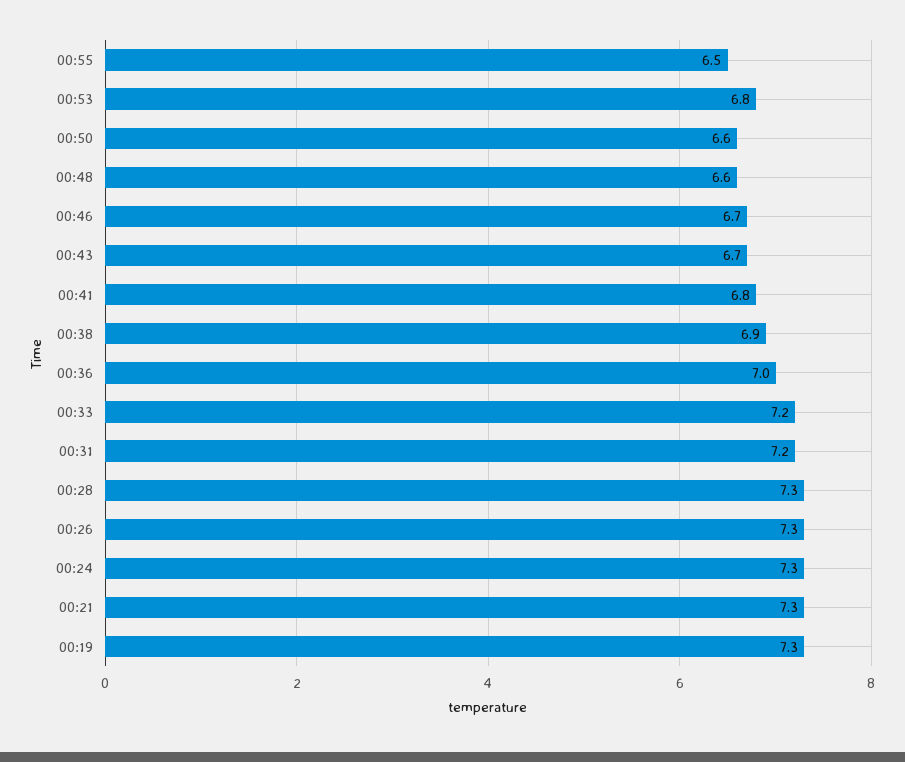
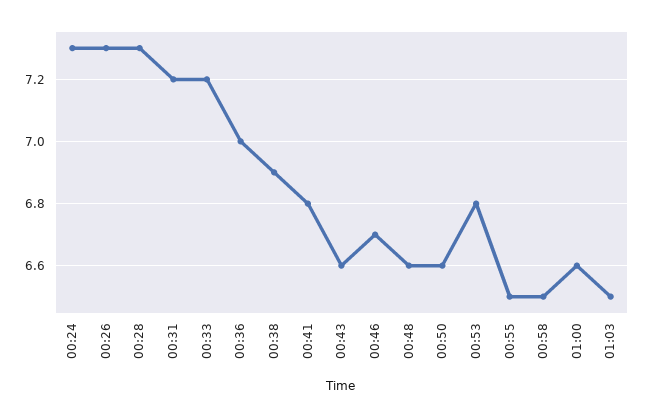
00:43: 6.7 -> 6.6
00:21: 7.3 -> none
00:19: 7.3 -> none
00:58: none -> 6.5
01:00: none -> 6.6
01:03: none -> 6.5

